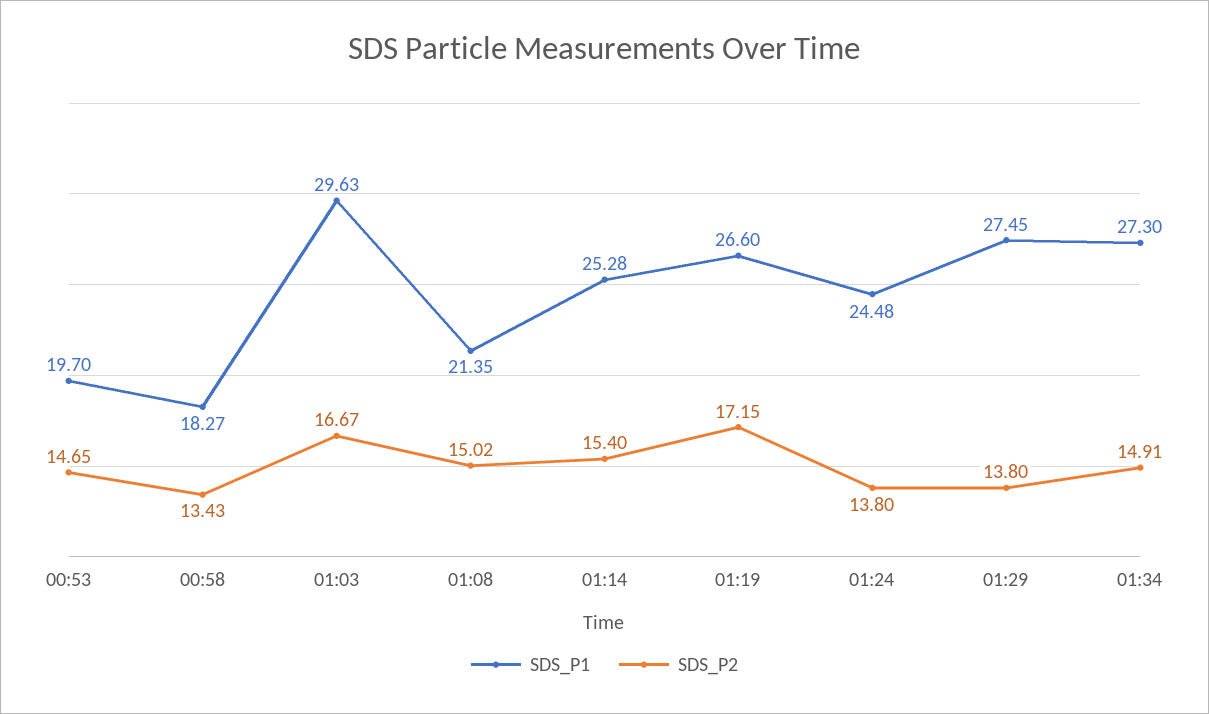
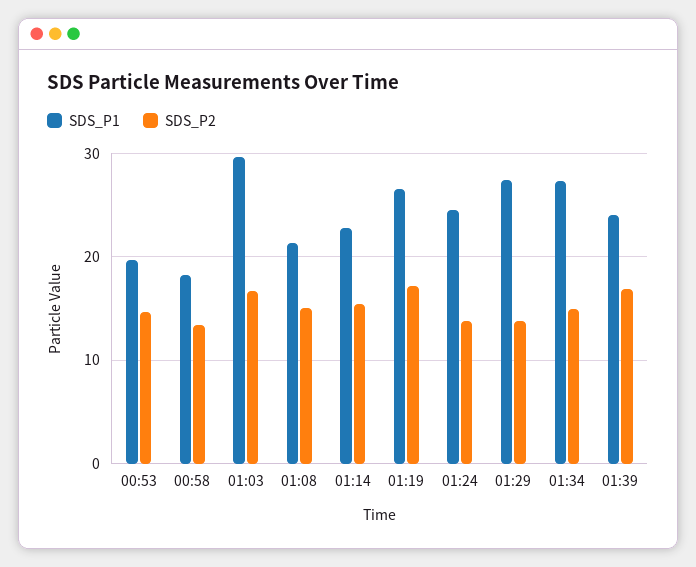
SDS_P1, 01:14: 25.28 -> 23
SDS_P1, 01:39: none -> 24
SDS_P2, 01:39: none -> 17

